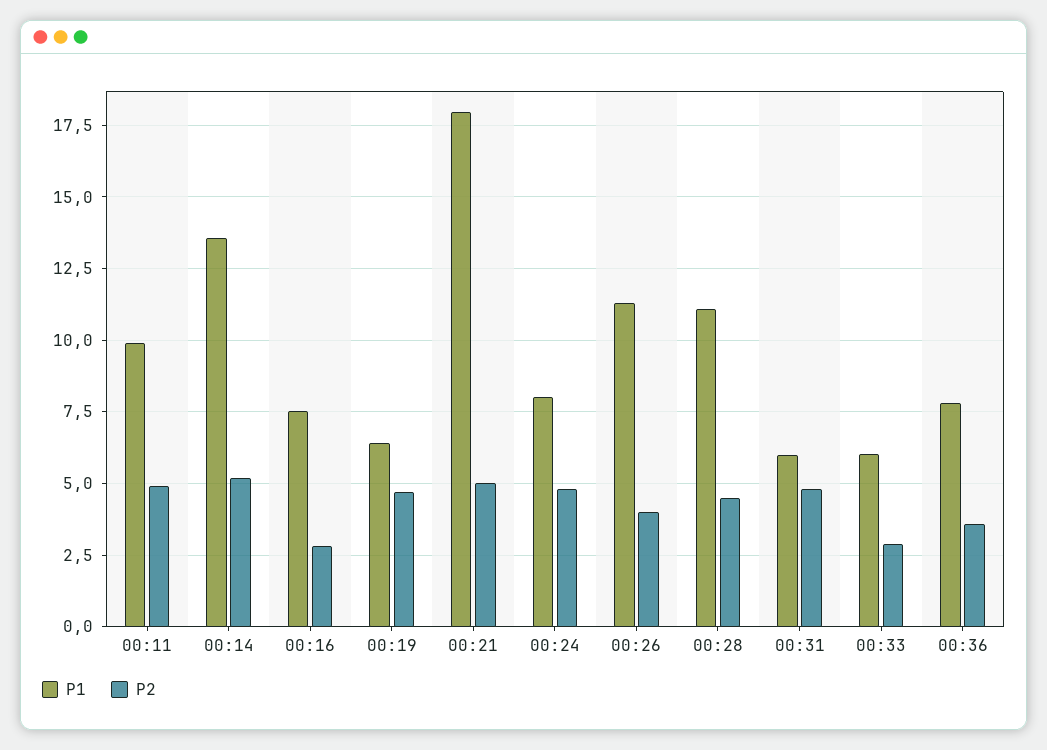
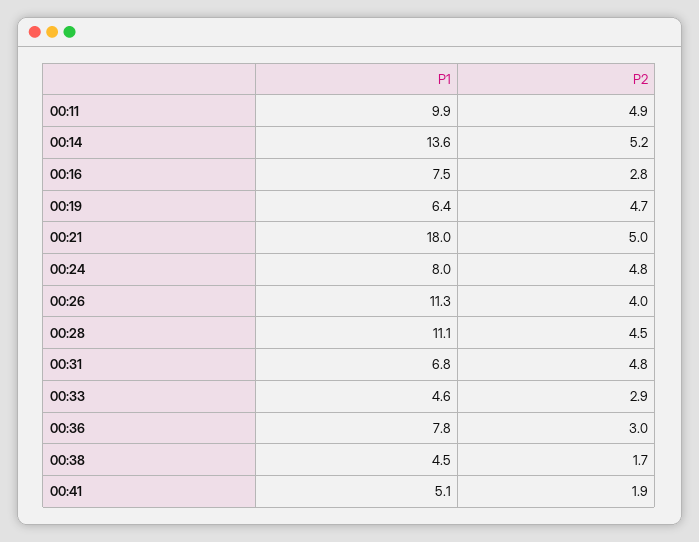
P1, 00:31: 6 -> 6.8
P1, 00:33: 6 -> 4.6
P2, 00:36: 3.5 -> 3
P1, 00:38: none -> 4.5
P2, 00:38: none -> 1.7
P1, 00:41: none -> 5.1
P2, 00:41: none -> 1.9

